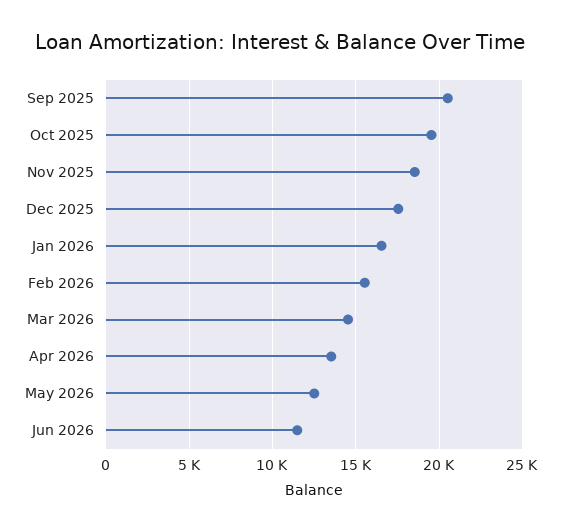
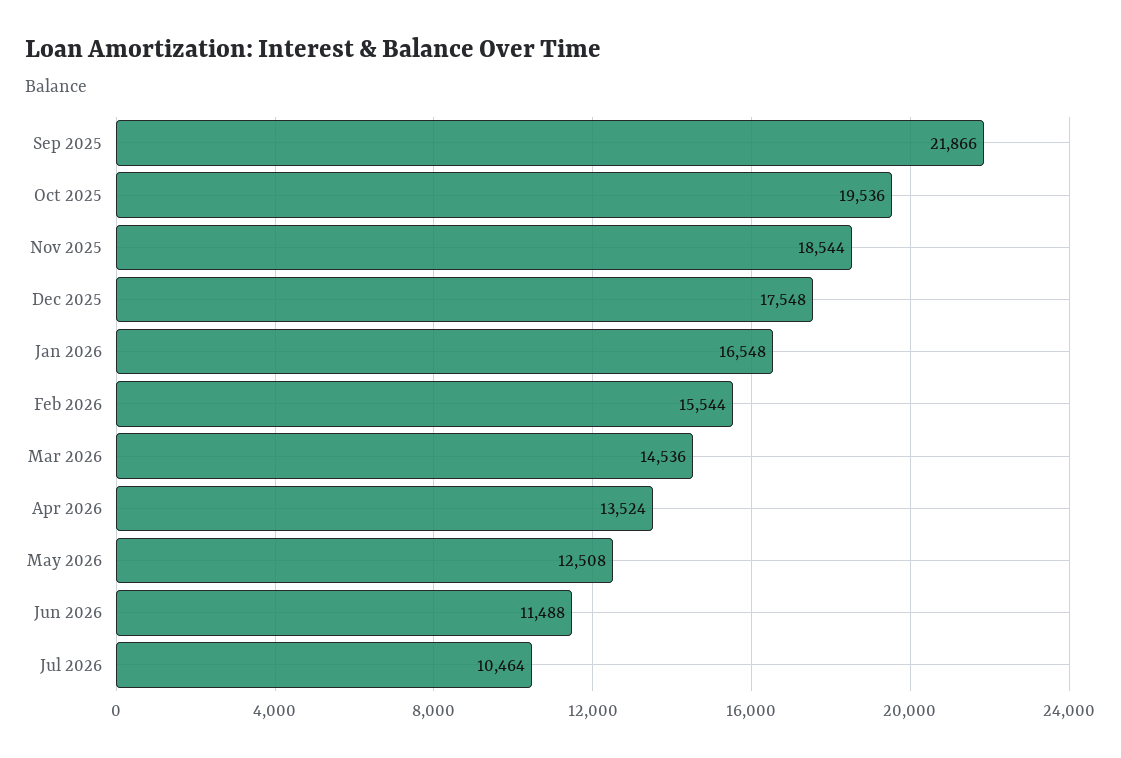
Sep 2025: 20500 -> 21866
Jul 2026: none -> 10464

